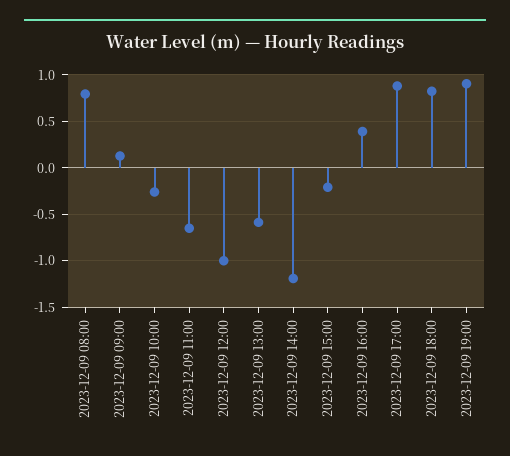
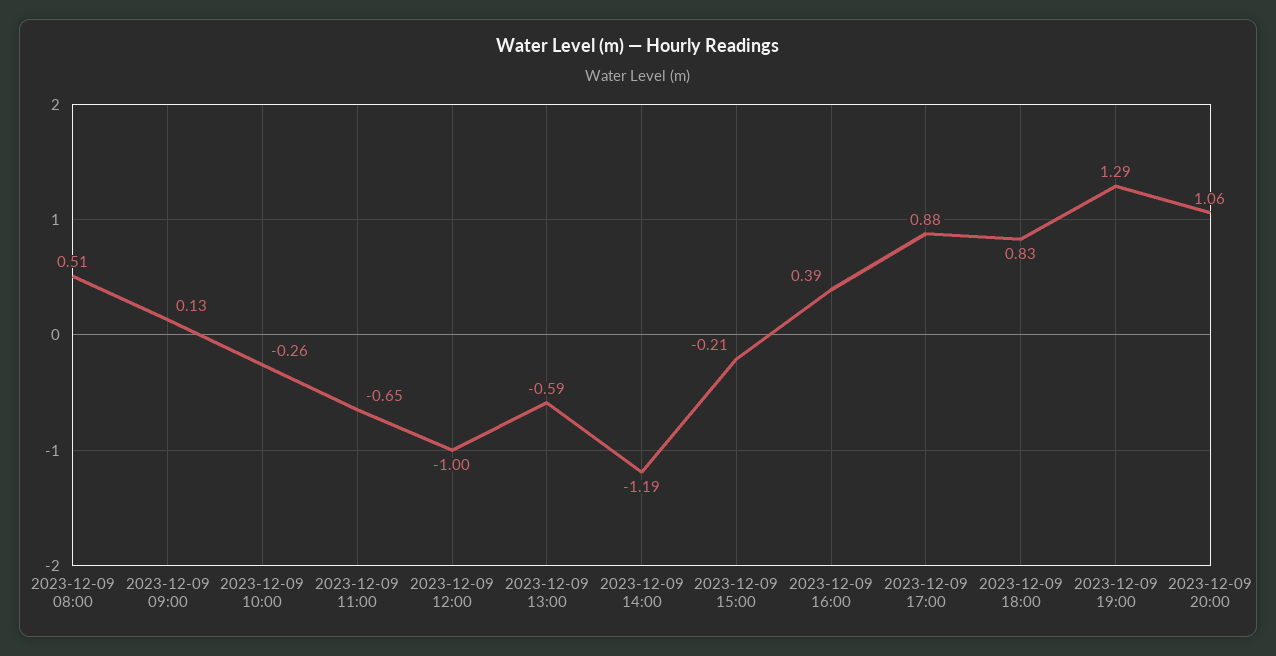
2023-12-09 08:00: 0.8 -> 0.51
2023-12-09 19:00: 0.9 -> 1.29
2023-12-09 20:00: none -> 1.06

